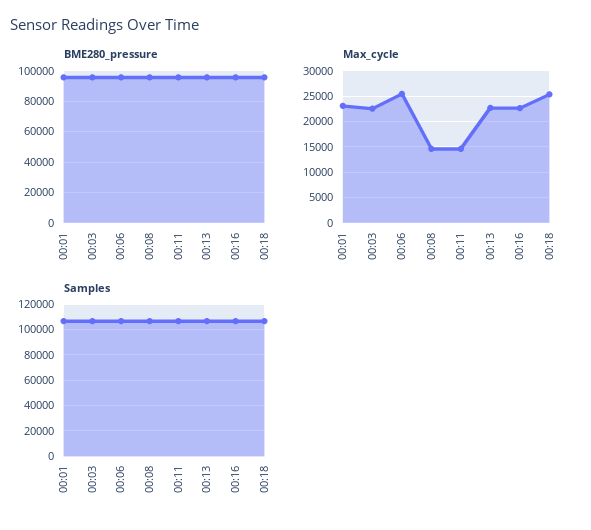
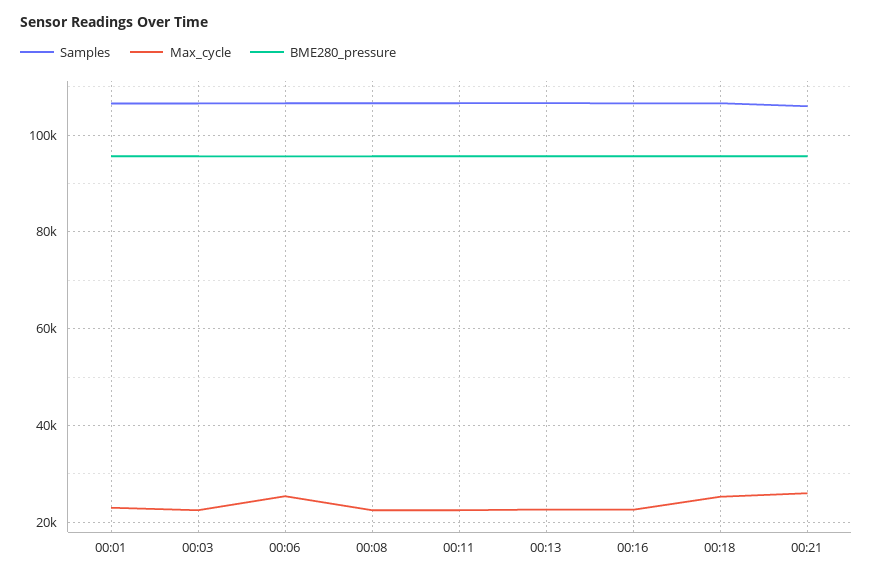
Max_cycle, 00:08: 15000 -> 22000
Max_cycle, 00:11: 15000 -> 22000
Samples, 00:21: none -> 106000
Max_cycle, 00:21: none -> 26000
BME280_pressure, 00:21: none -> 96000

